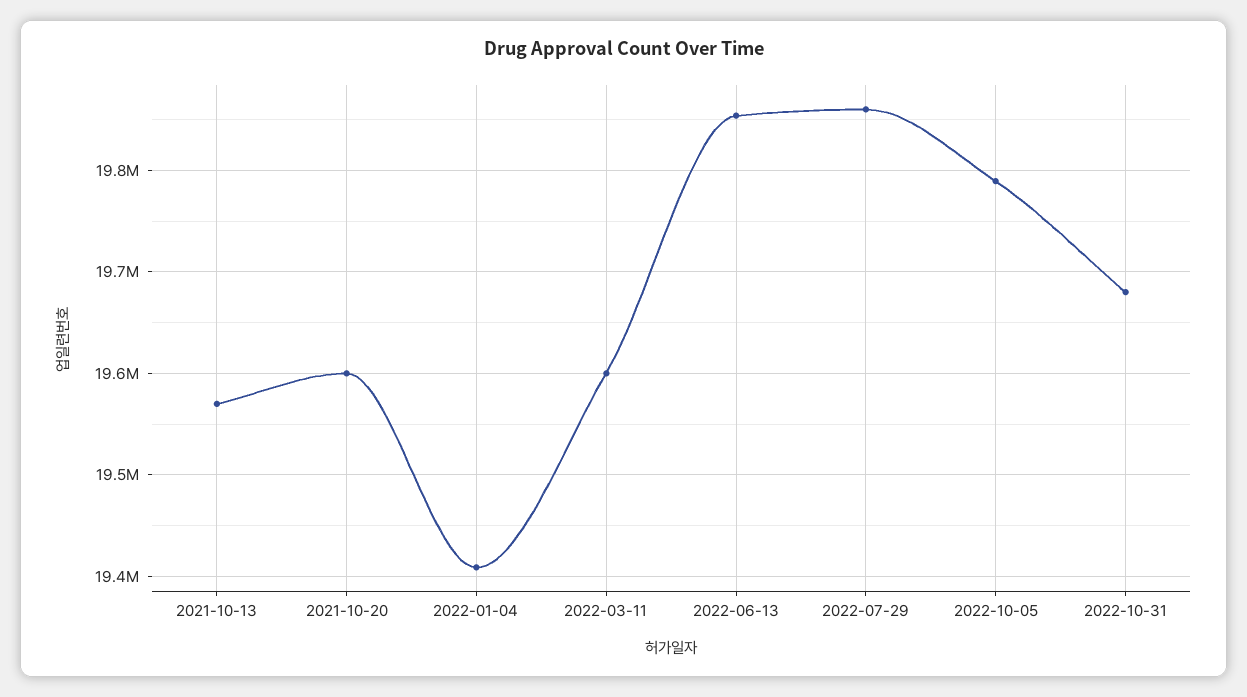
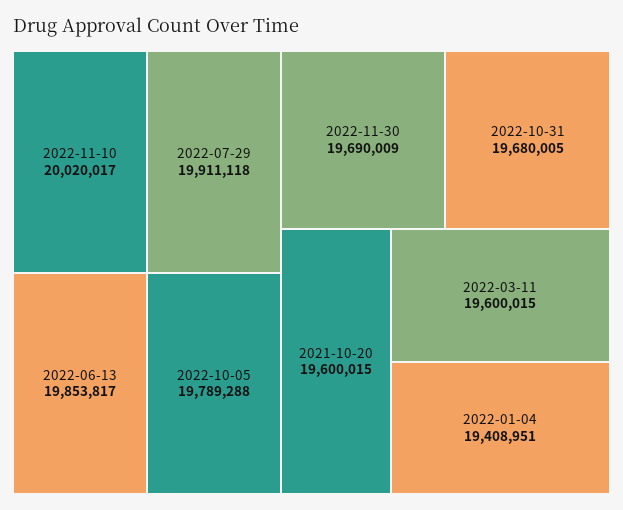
2021-10-13: 19570000 -> none
2022-07-29: 19860000 -> 19911118
2022-11-10: none -> 20020017
2022-11-30: none -> 19690009

